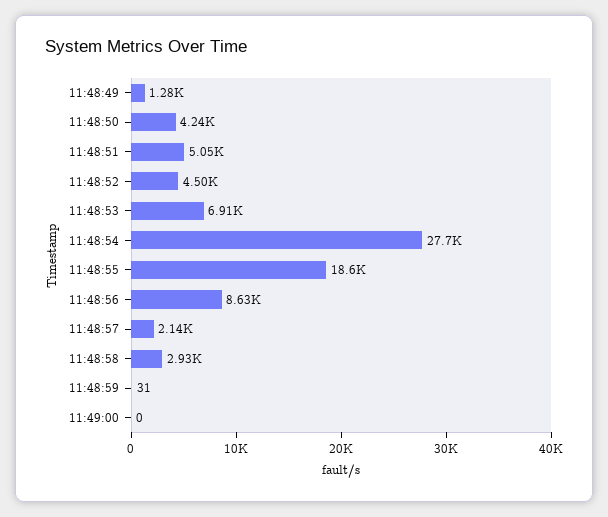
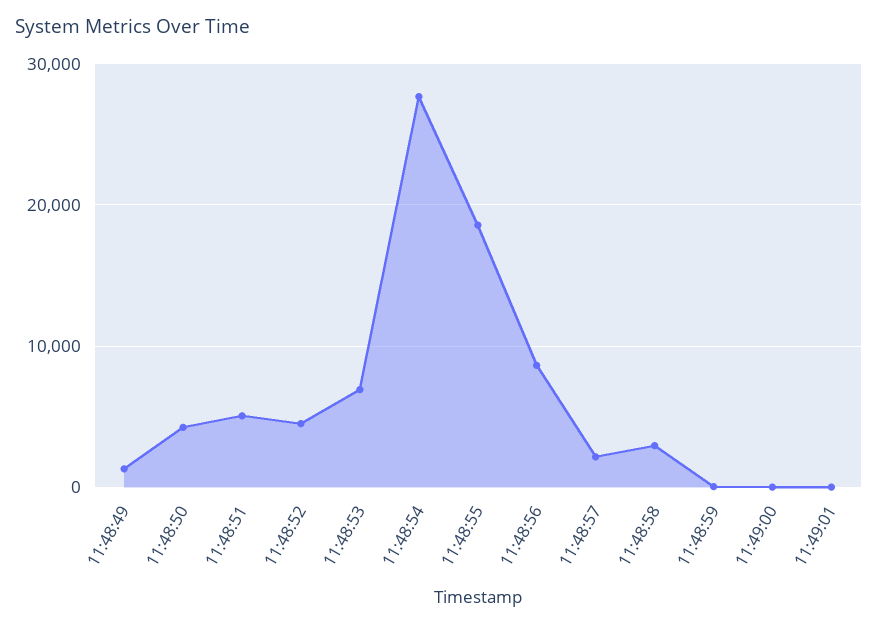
11:49:01: none -> 0

